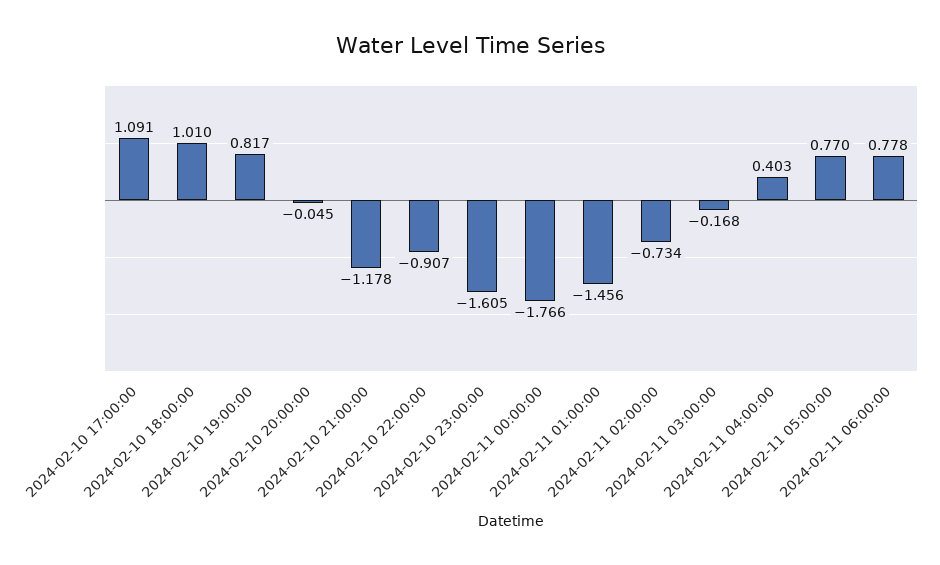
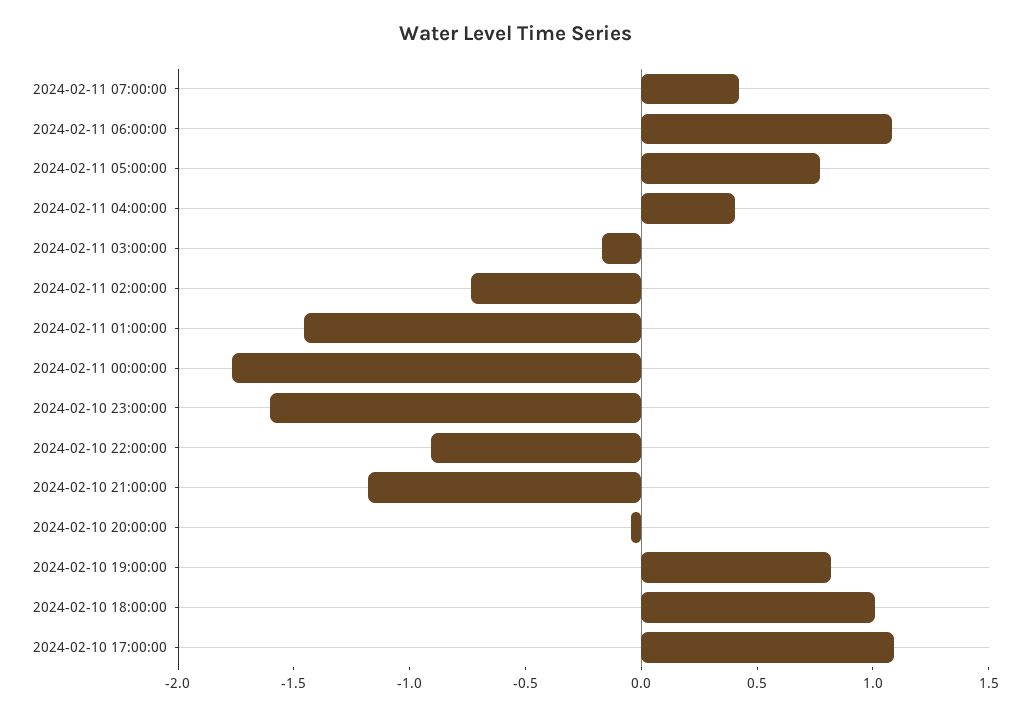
2024-02-11 06:00:00: 0.778 -> 1.1
2024-02-11 07:00:00: none -> 0.4

